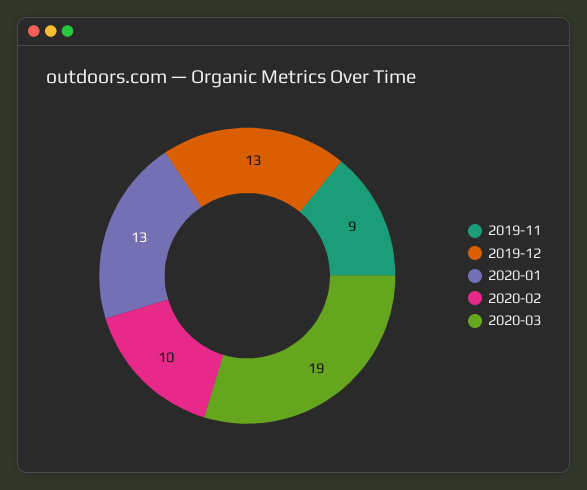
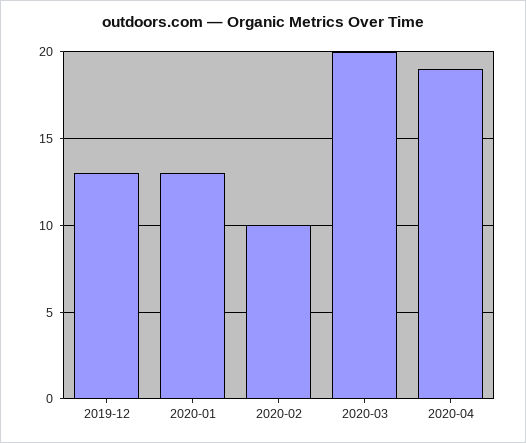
2019-11: 9 -> none
2020-03: 19 -> 20
2020-04: none -> 19

